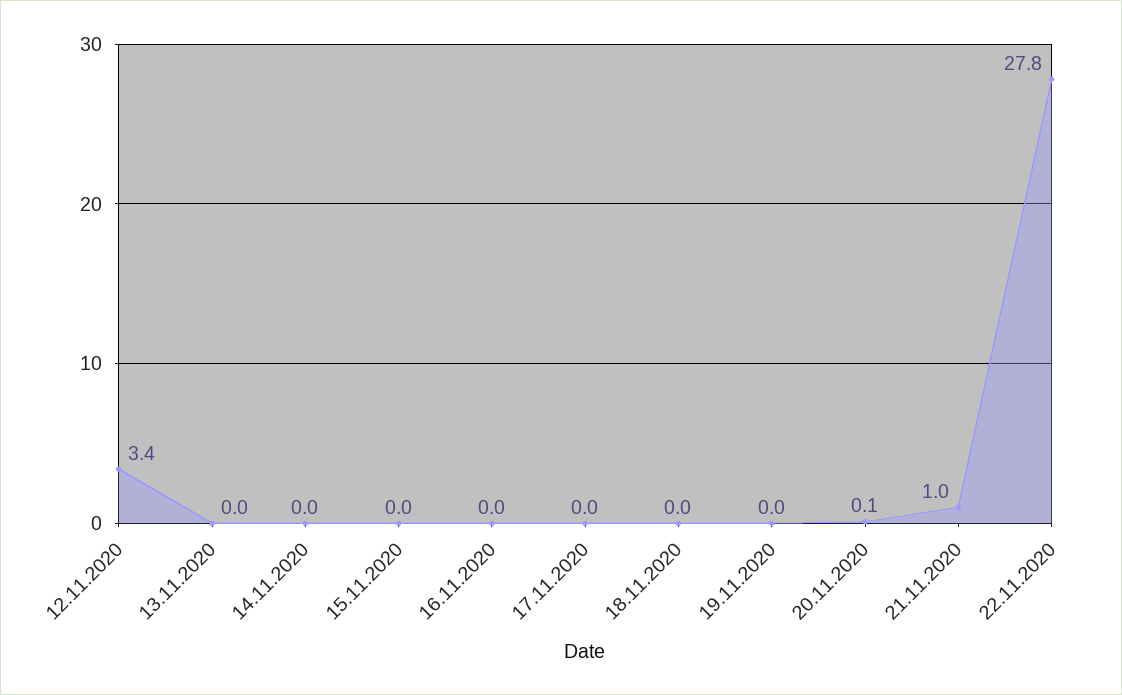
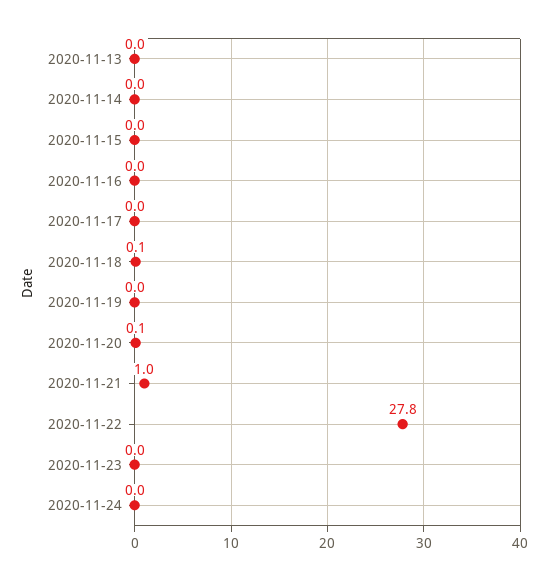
12.11.2020: 3.4 -> none
18.11.2020: 0 -> 0.1
2020-11-23: none -> 0
2020-11-24: none -> 0

